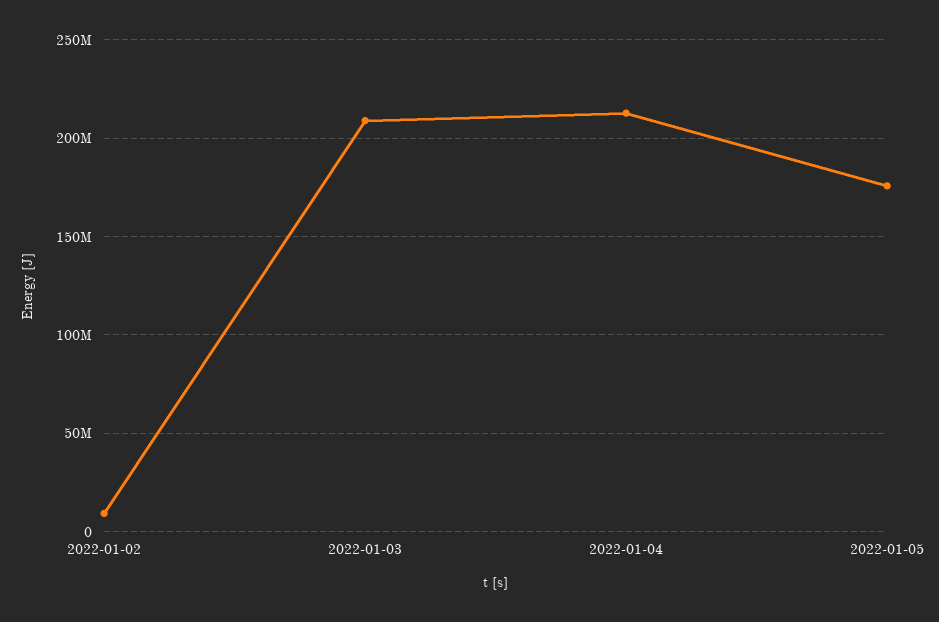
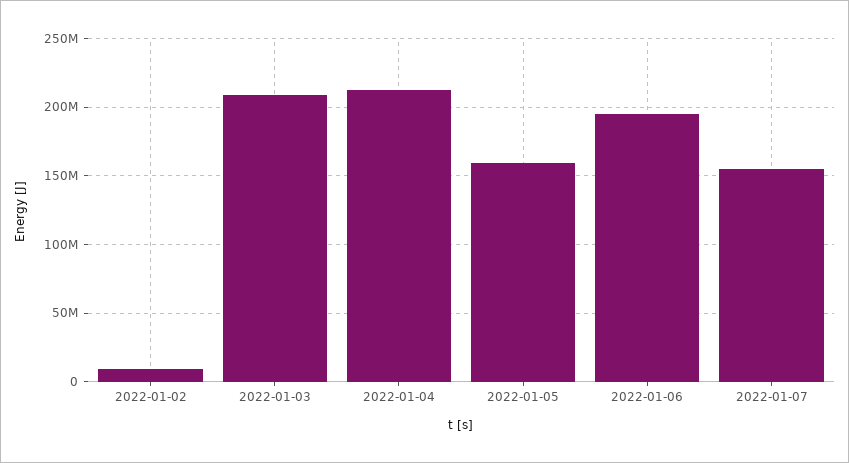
2022-01-05: 175000000 -> 160000000
2022-01-06: none -> 195000000
2022-01-07: none -> 155000000

